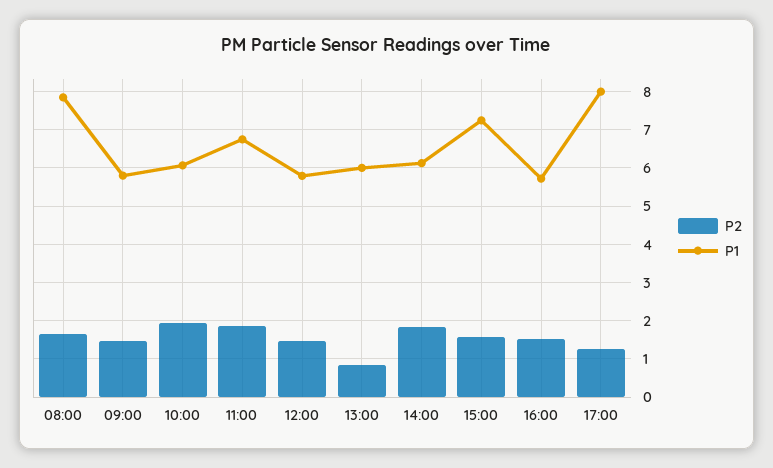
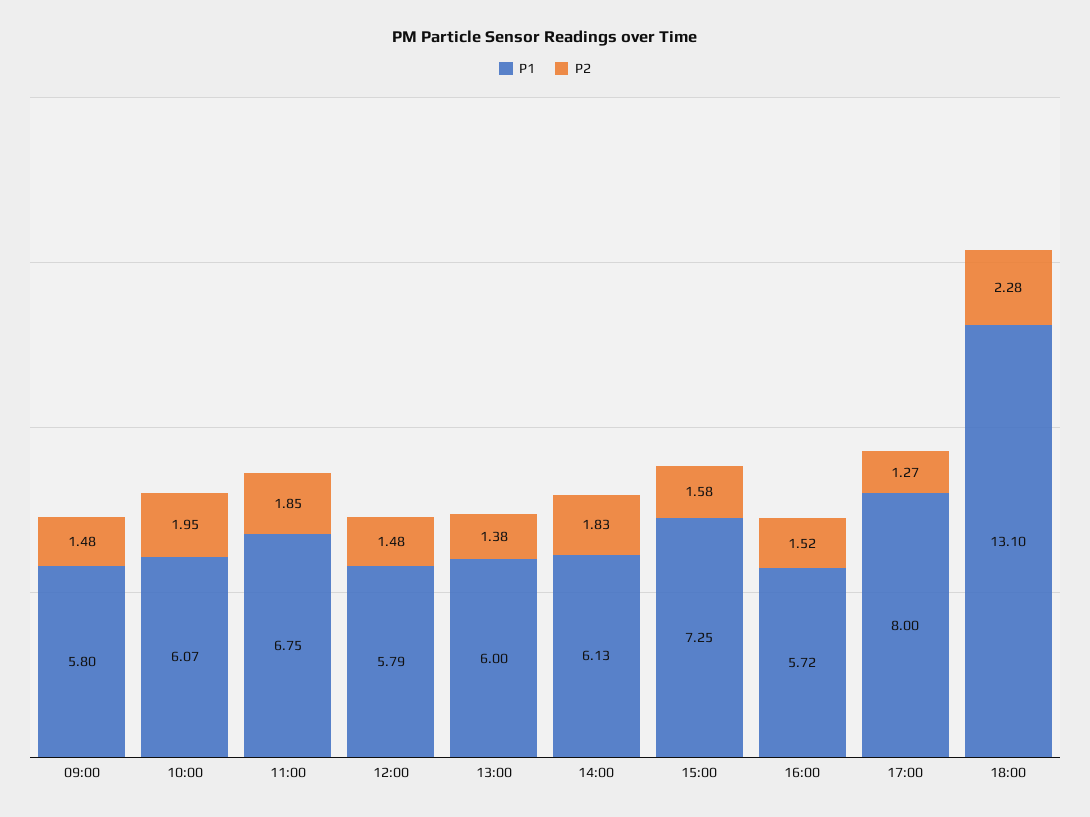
P2, 08:00: 1.6 -> none
P1, 08:00: 7.8 -> none
P2, 13:00: 0.8 -> 1.38
P1, 18:00: none -> 13.1
P2, 18:00: none -> 2.28

